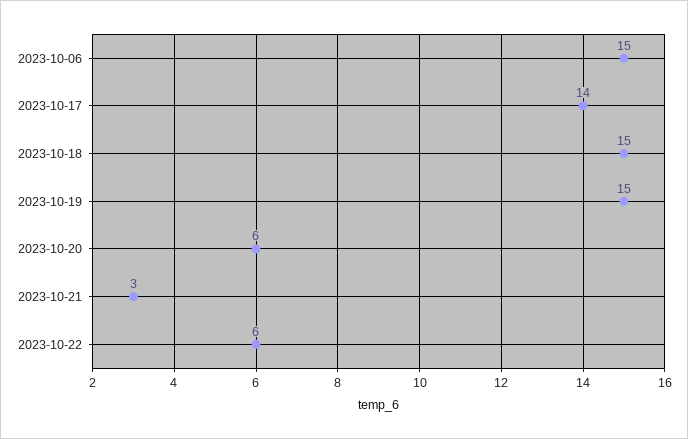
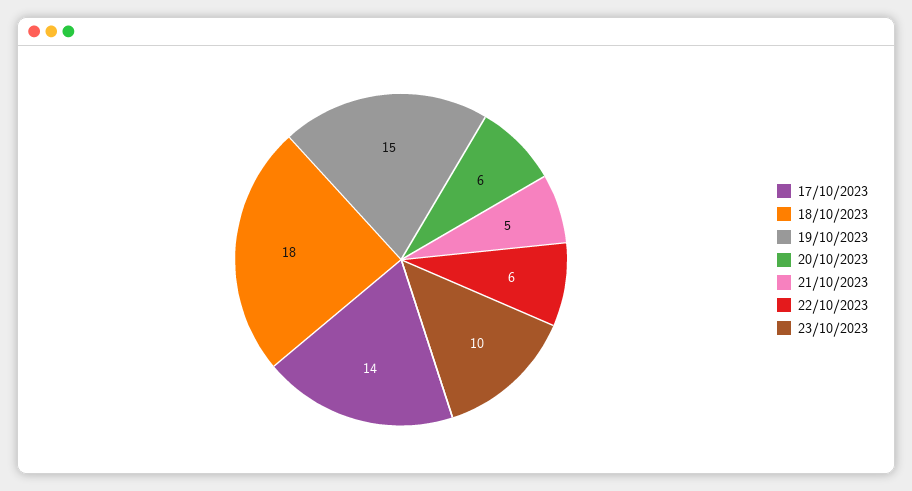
2023-10-06: 15 -> none
2023-10-18: 15 -> 18
2023-10-21: 3 -> 5
23/10/2023: none -> 10

